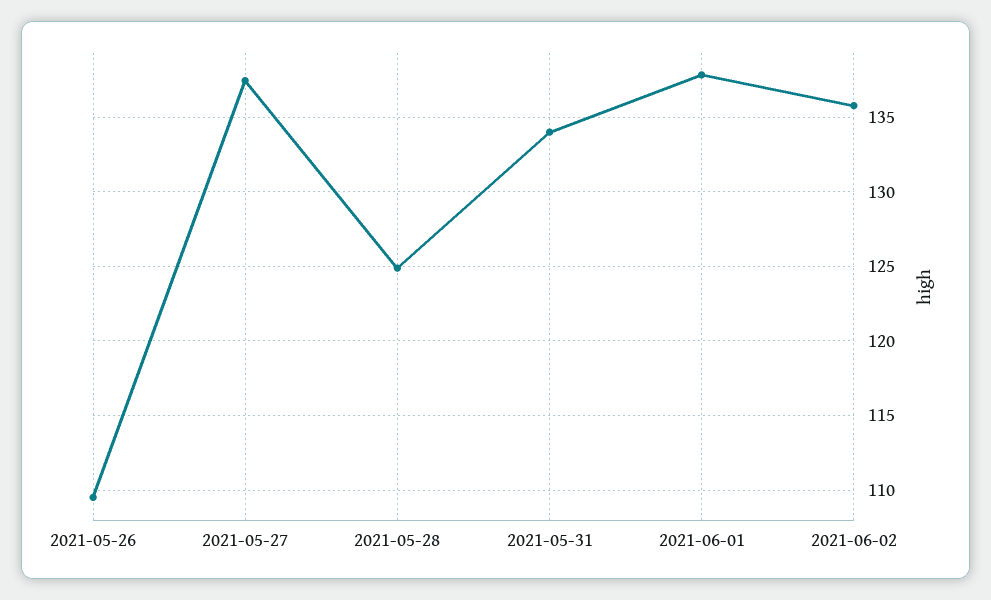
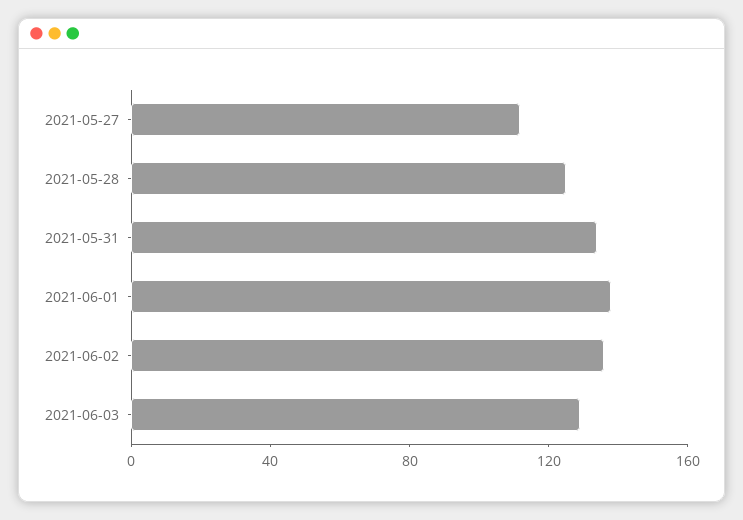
2021-05-26: 109.5 -> none
2021-05-27: 137.5 -> 110
2021-06-03: none -> 130

